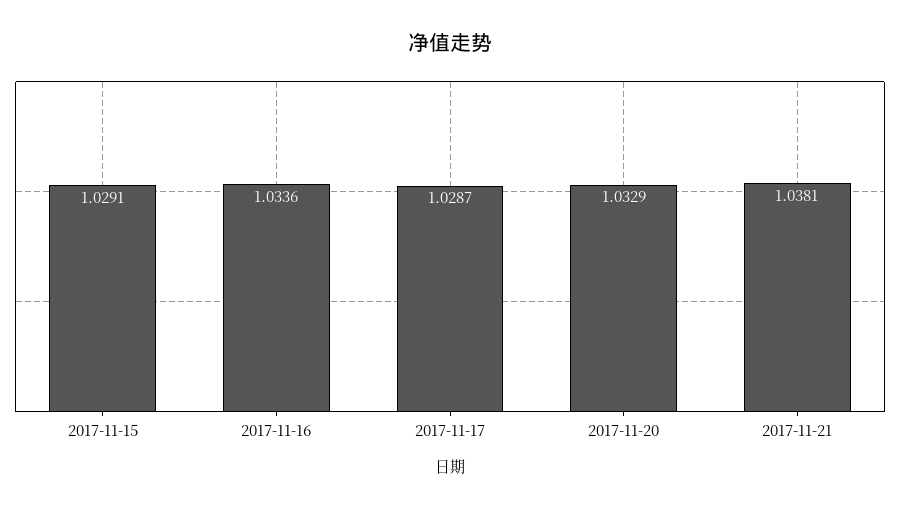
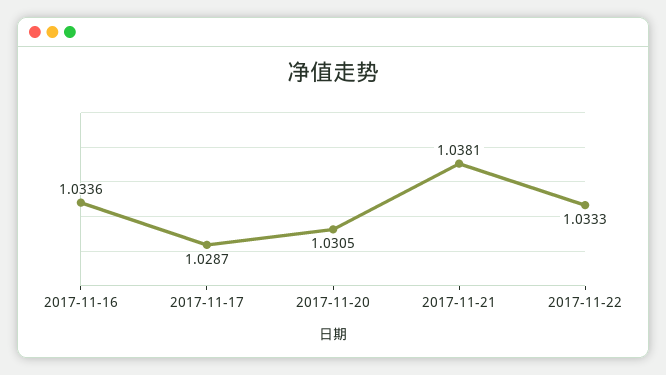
2017-11-15: 1.0291 -> none
2017-11-20: 1.0329 -> 1.0305
2017-11-22: none -> 1.0333

